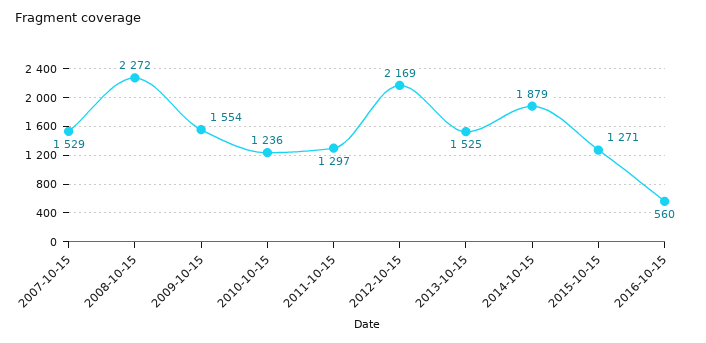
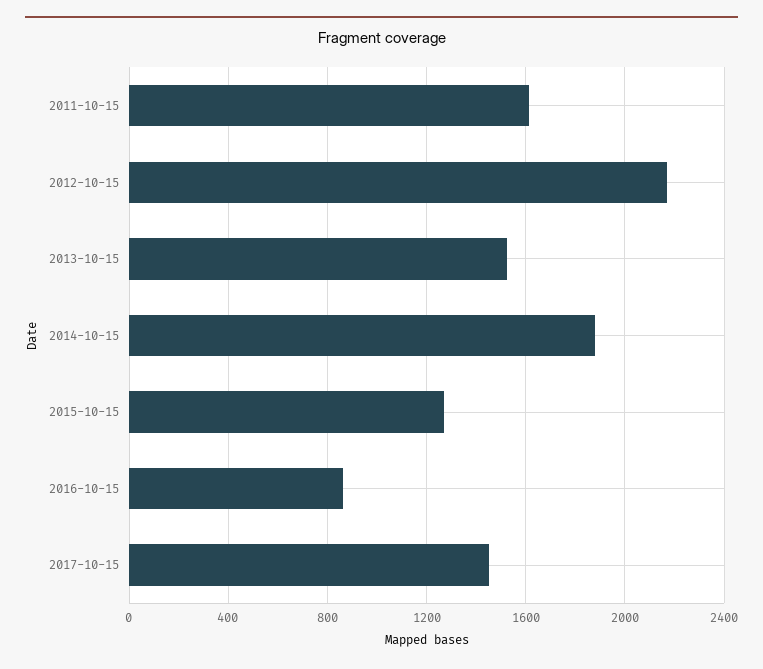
2007-10-15: 1529 -> none
2008-10-15: 2272 -> none
2009-10-15: 1554 -> none
2010-10-15: 1236 -> none
2011-10-15: 1297 -> 1600
2016-10-15: 560 -> 850
2017-10-15: none -> 1450

